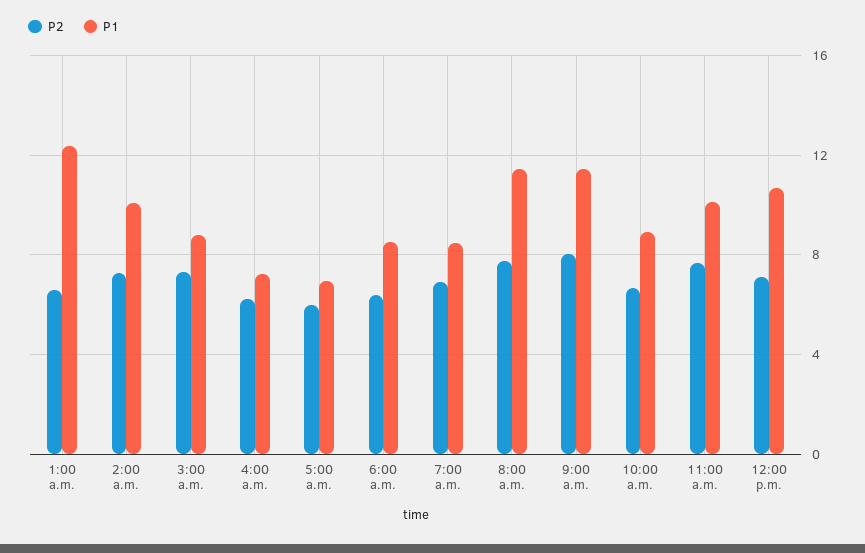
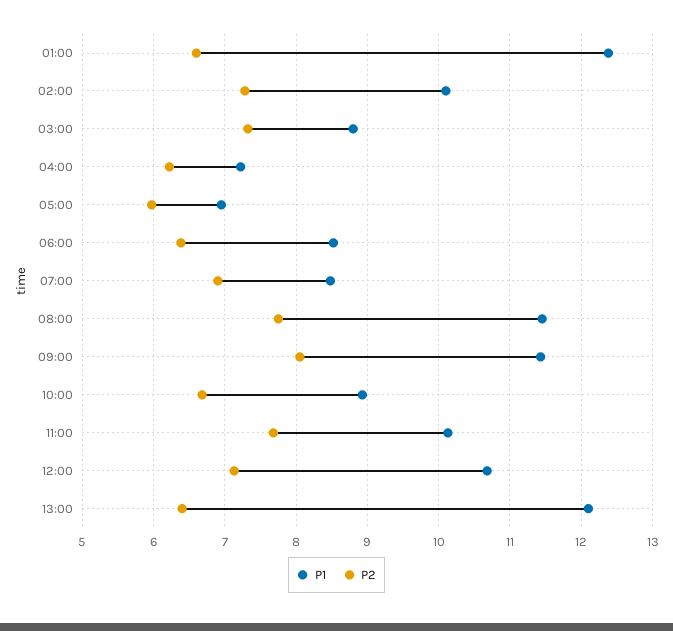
P1, 13:00: none -> 12.1
P2, 13:00: none -> 6.4

